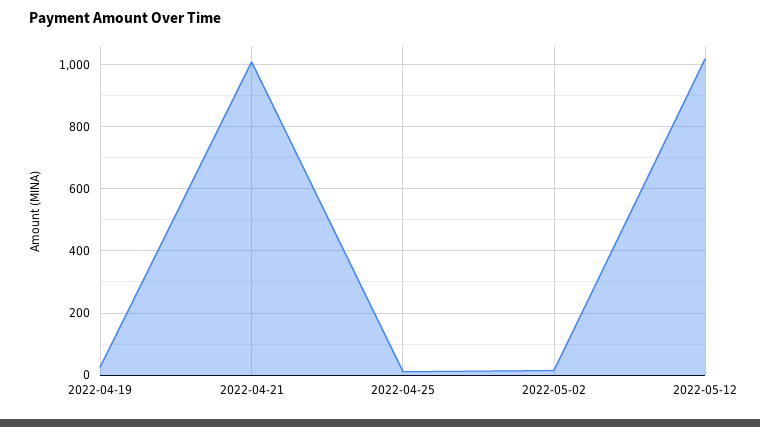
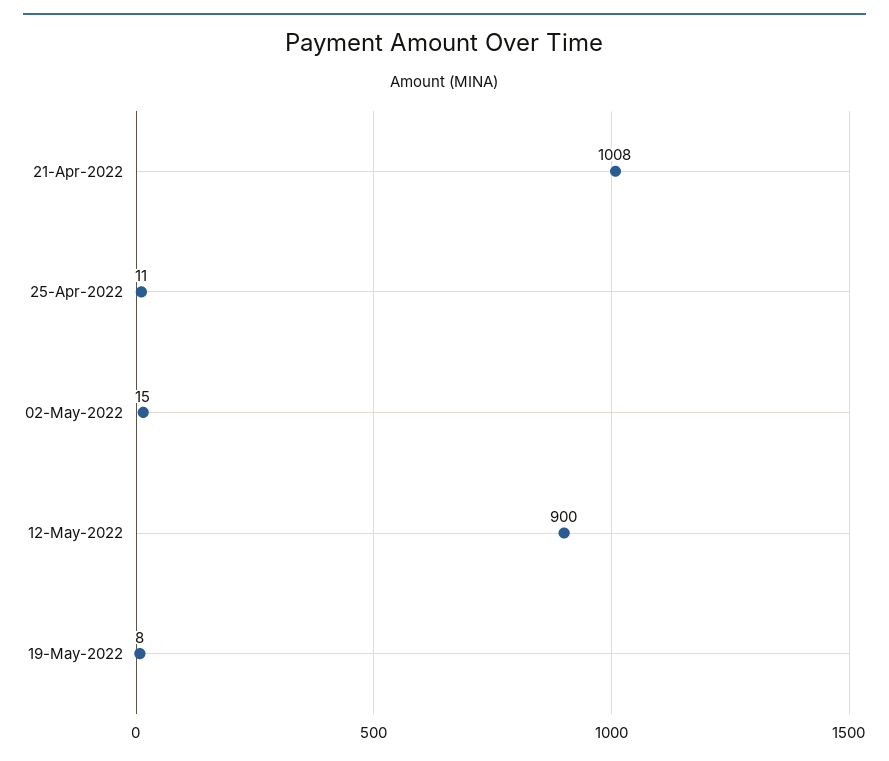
2022-04-19: 20 -> none
2022-05-12: 1020 -> 900
19-May-2022: none -> 8

